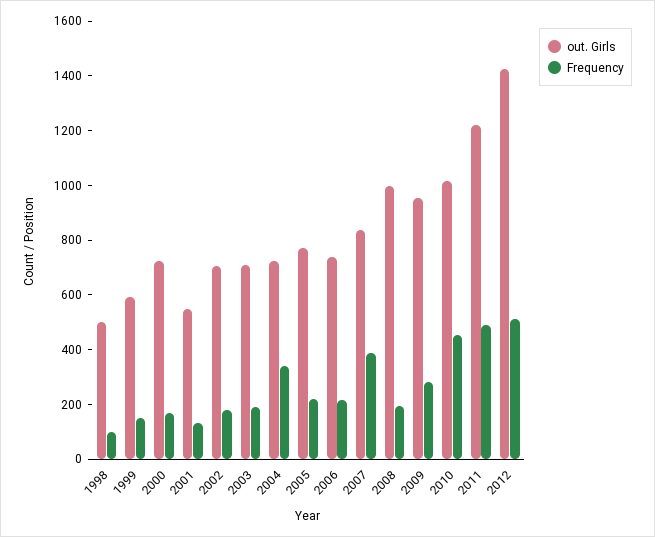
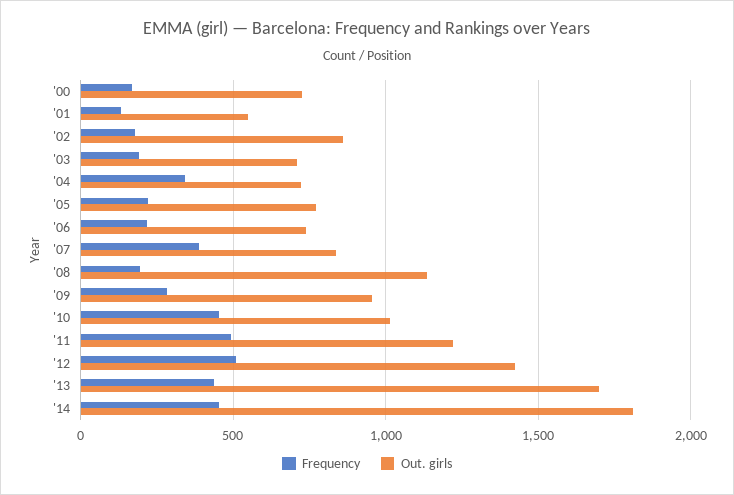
out. Girls, 1998: 500 -> none
Frequency, 1998: 100 -> none
out. Girls, 1999: 600 -> none
Frequency, 1999: 150 -> none
out. Girls, 2002: 700 -> 850
out. Girls, 2008: 1000 -> 1150
Frequency, '13: none -> 450
out. Girls, '13: none -> 1700
Frequency, '14: none -> 450
out. Girls, '14: none -> 1800

